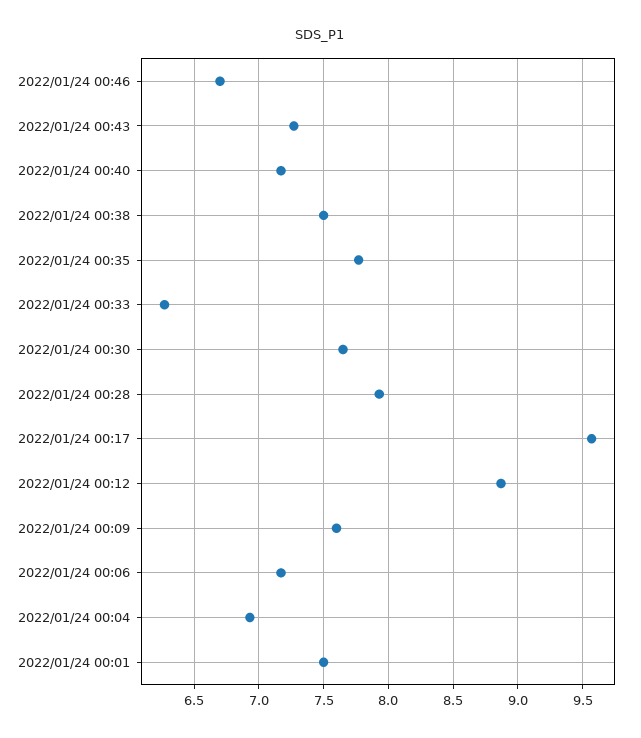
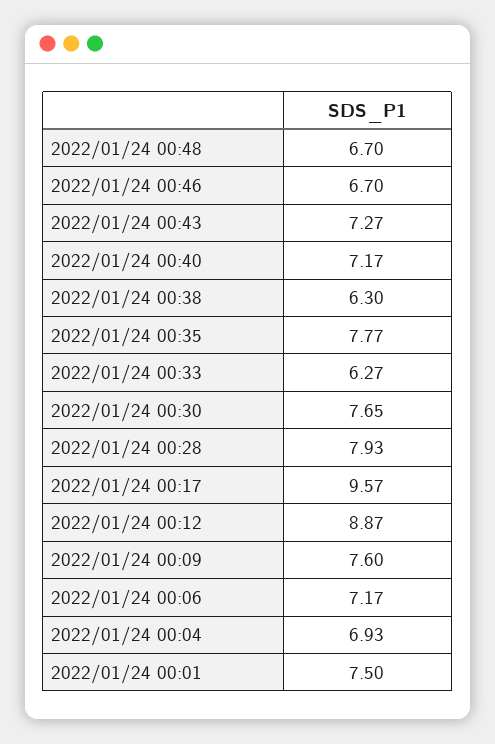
2022/01/24 00:38: 7.5 -> 6.3
2022/01/24 00:48: none -> 6.7

